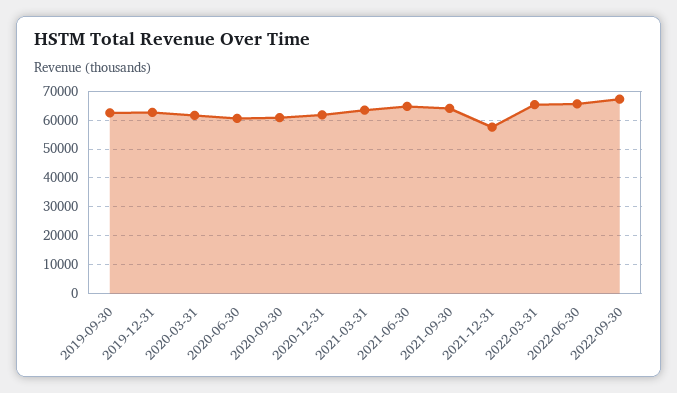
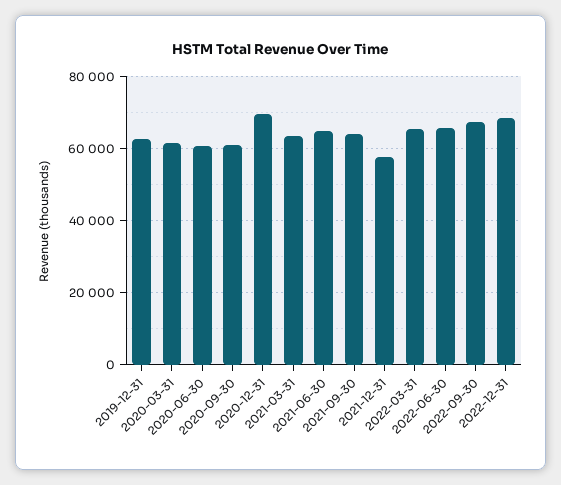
2019-09-30: 62500 -> none
2020-12-31: 62500 -> 70000
2022-12-31: none -> 68000

